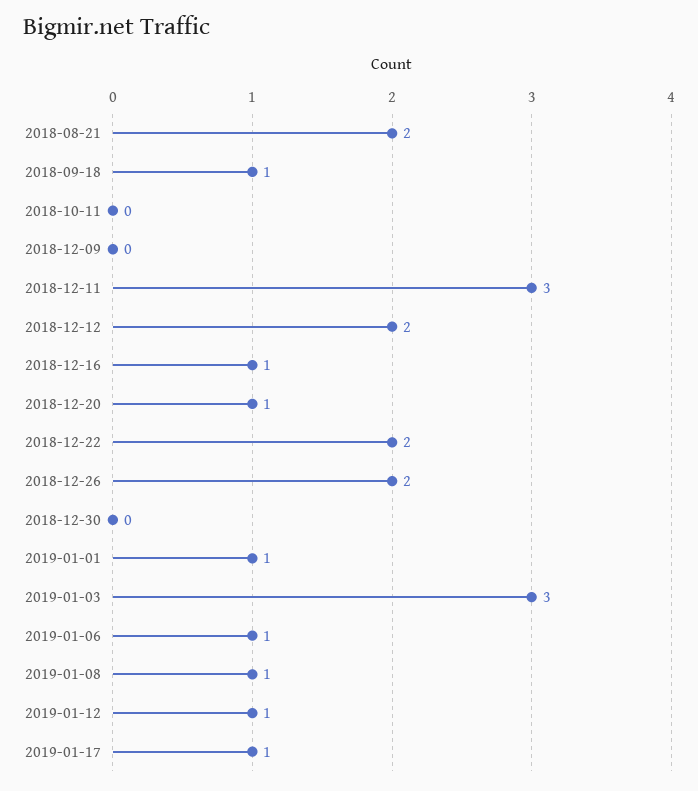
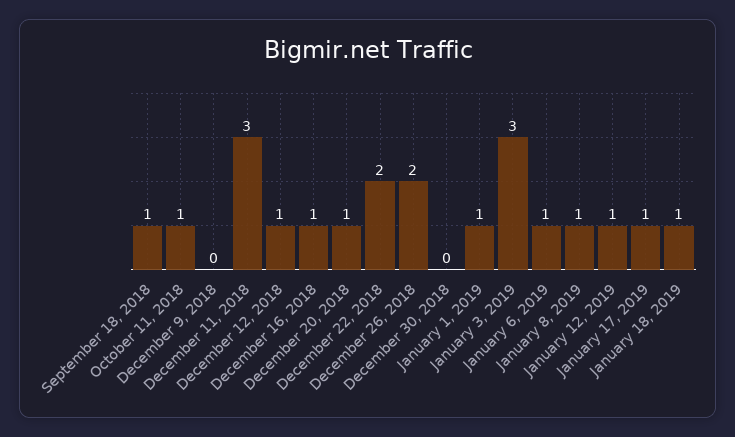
2018-08-21: 2 -> none
2018-10-11: 0 -> 1
2018-12-12: 2 -> 1
January 18, 2019: none -> 1

